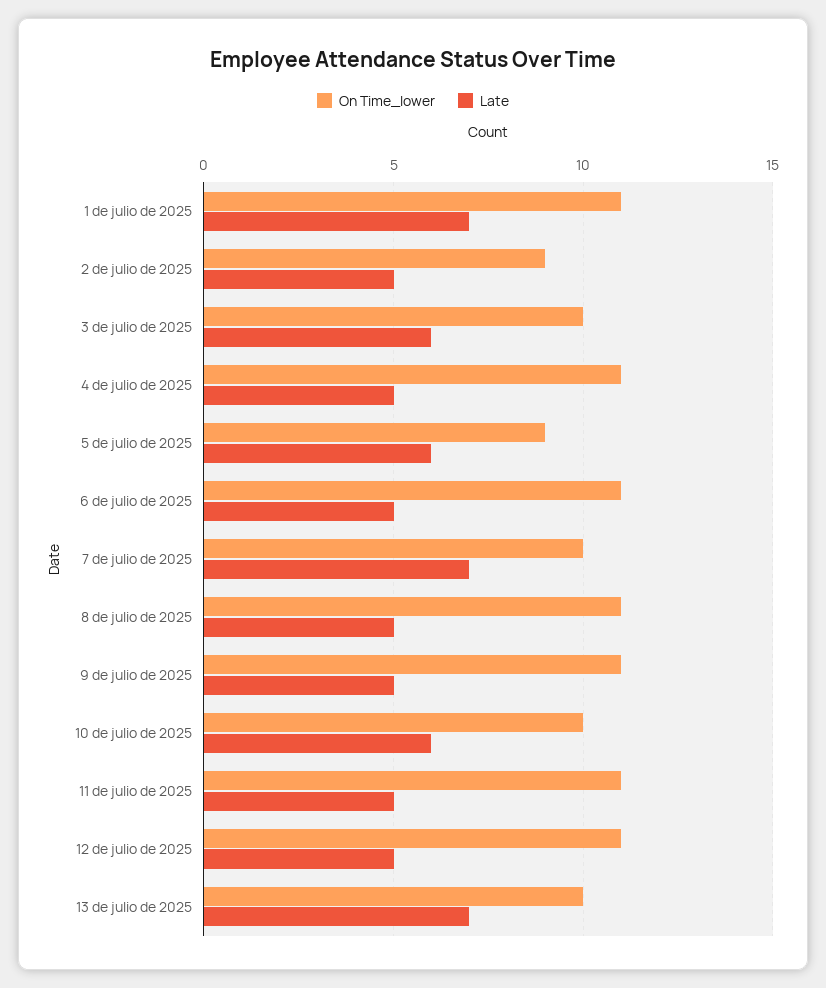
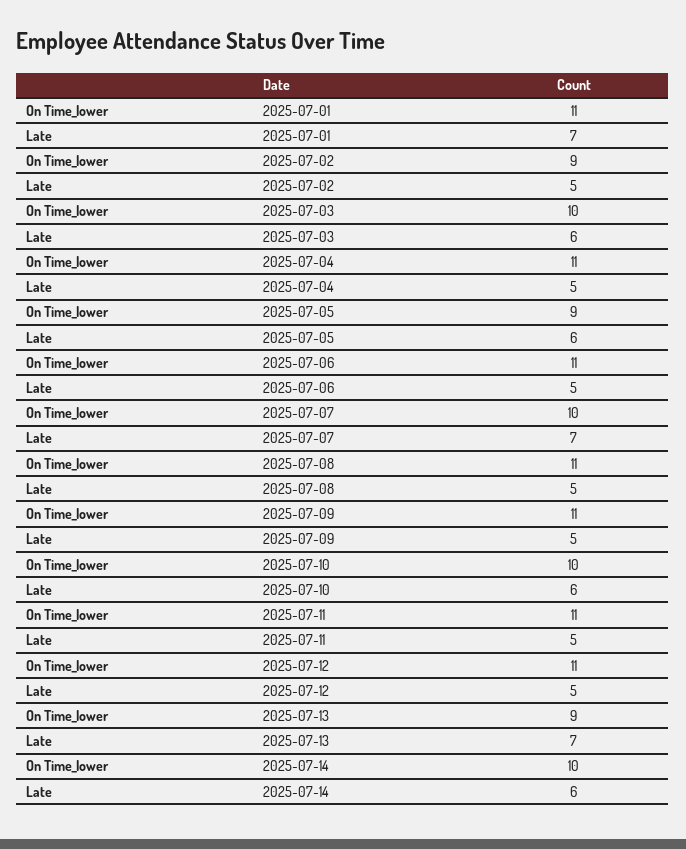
On Time_lower, 13 de julio de 2025: 10 -> 9
On Time_lower, 2025-07-14: none -> 10
Late, 2025-07-14: none -> 6

